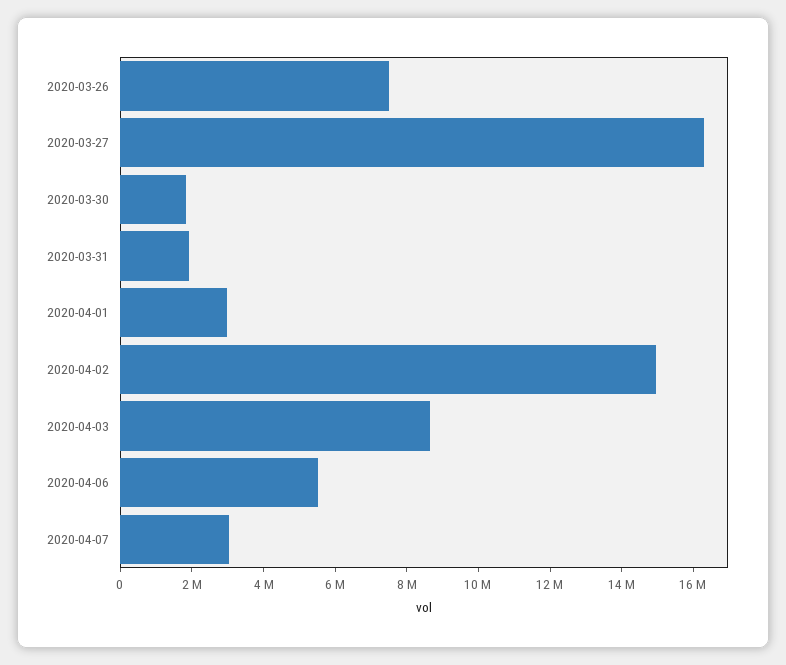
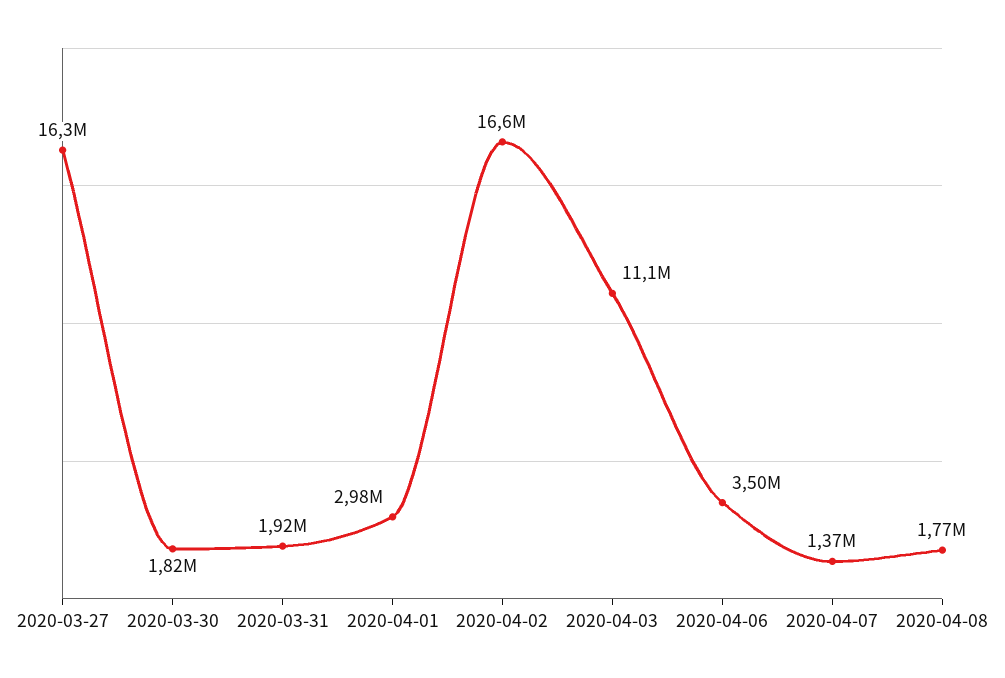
2020-03-26: 7500000 -> none
2020-04-02: 15000000 -> 16600000
2020-04-03: 8500000 -> 11100000
2020-04-06: 5500000 -> 3500000
2020-04-07: 3000000 -> 1370000
2020-04-08: none -> 1770000

